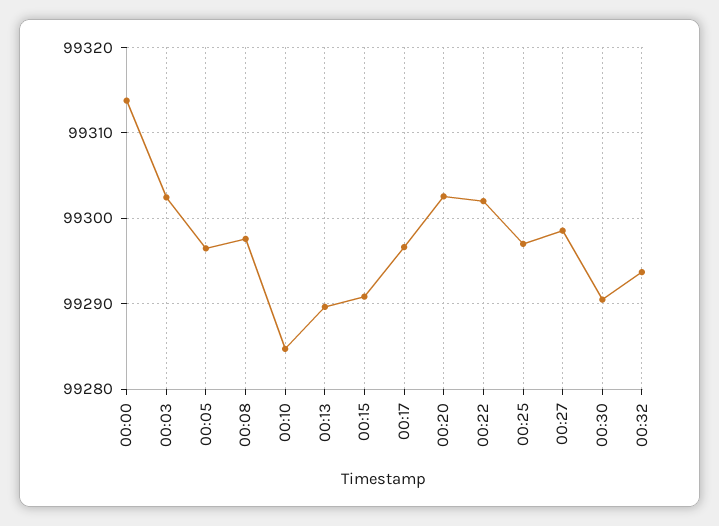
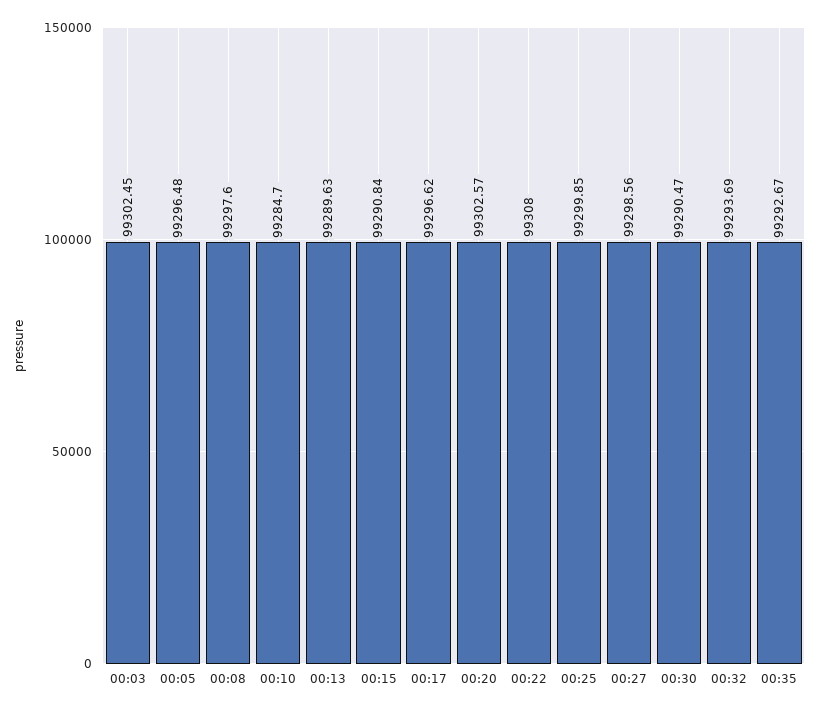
00:00: 99314 -> none
00:22: 99302 -> 99308
00:25: 99297 -> 99299.85
00:35: none -> 99292.67

